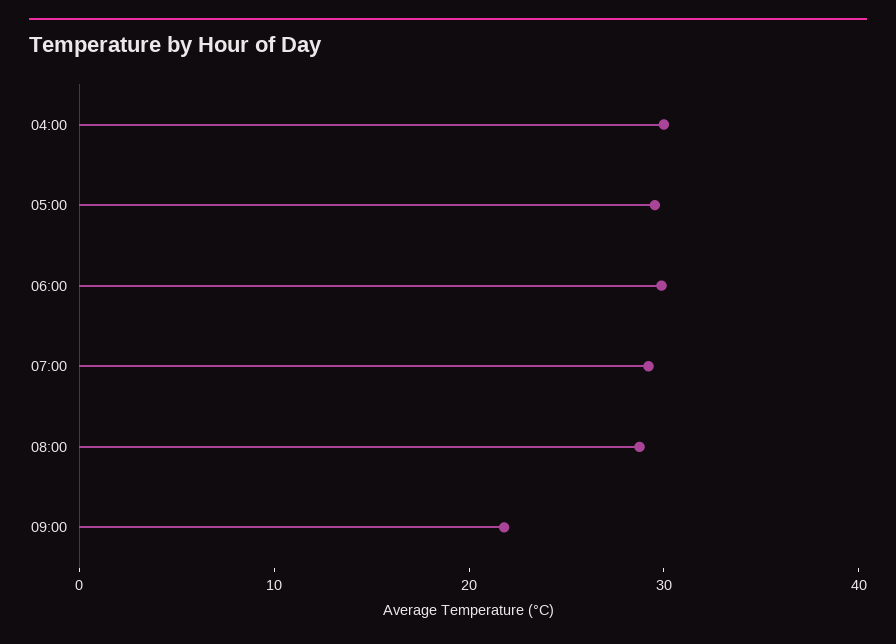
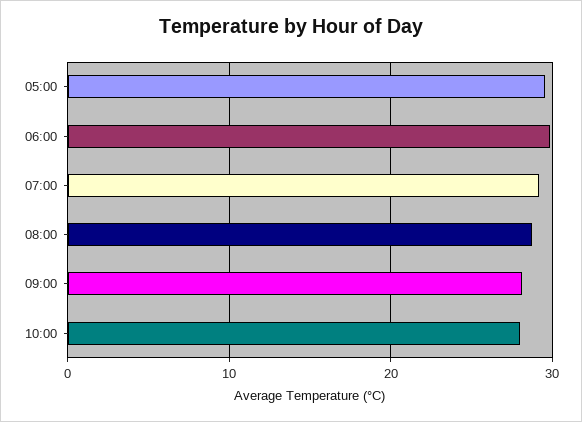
04:00: 30 -> none
09:00: 22 -> 28
10:00: none -> 28

